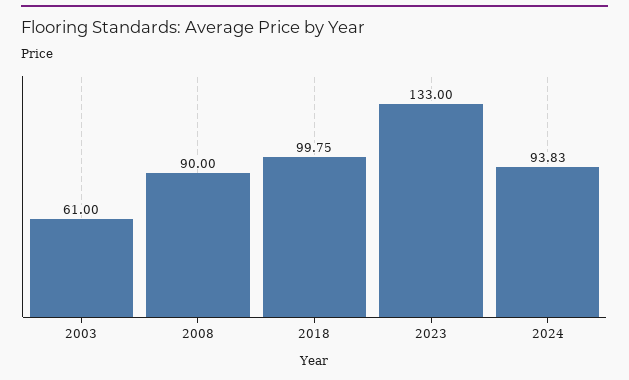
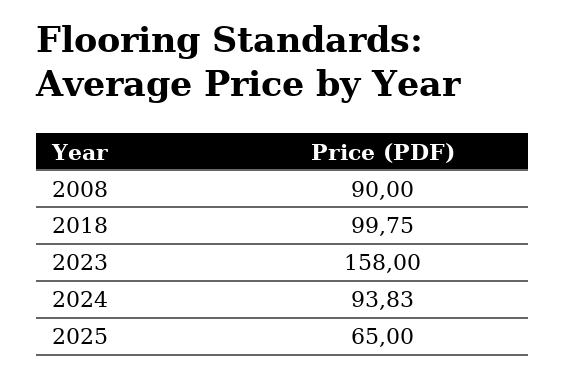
2003: 61 -> none
2023: 133 -> 158
2025: none -> 65

